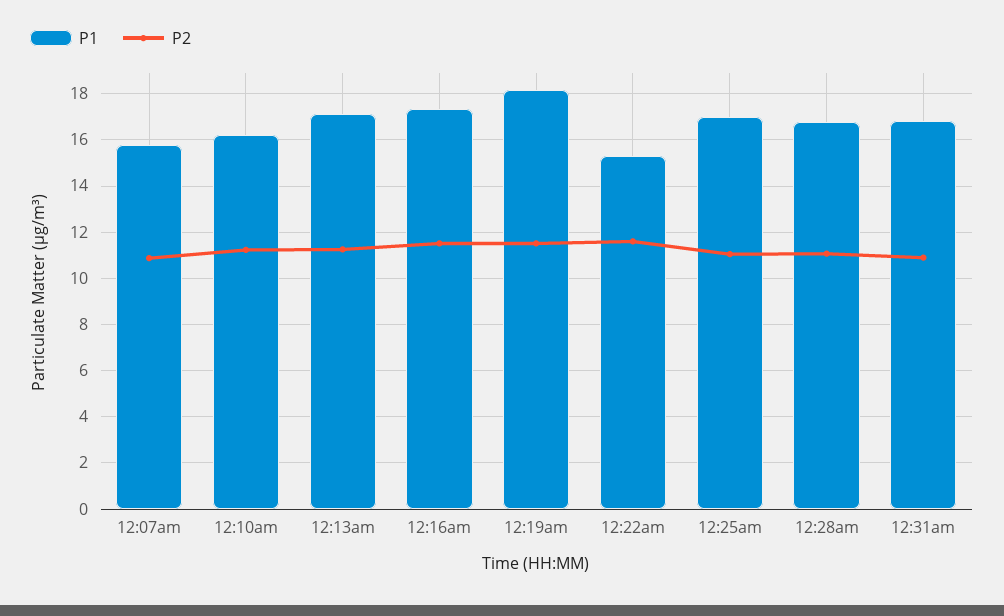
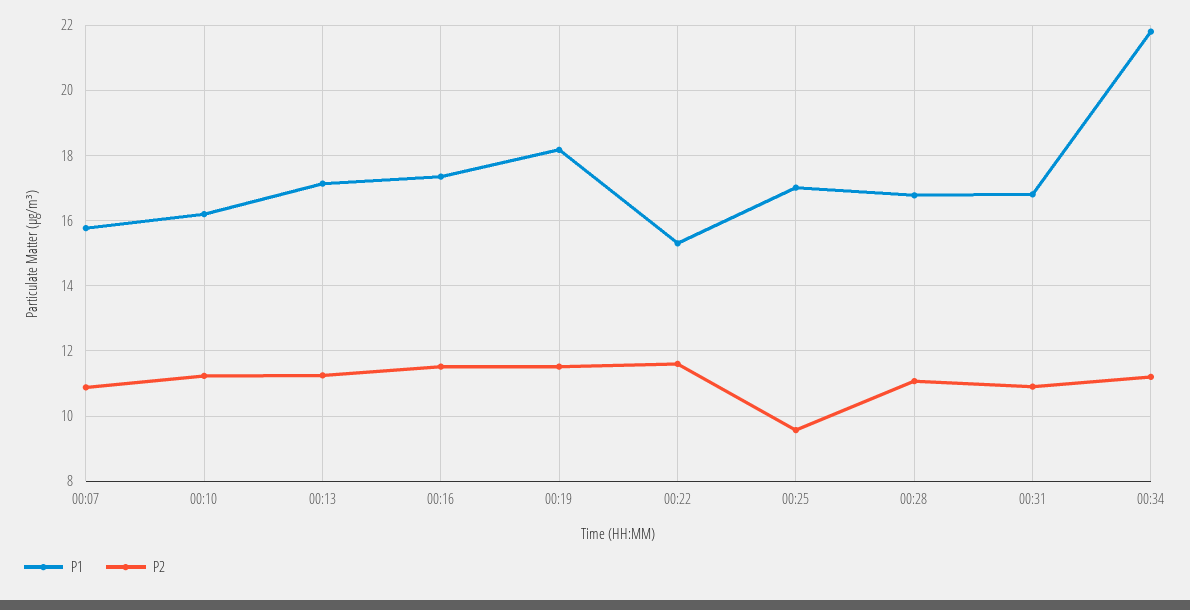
P2, 12:25am: 11 -> 9.6
P1, 00:34: none -> 21.8
P2, 00:34: none -> 11.2

